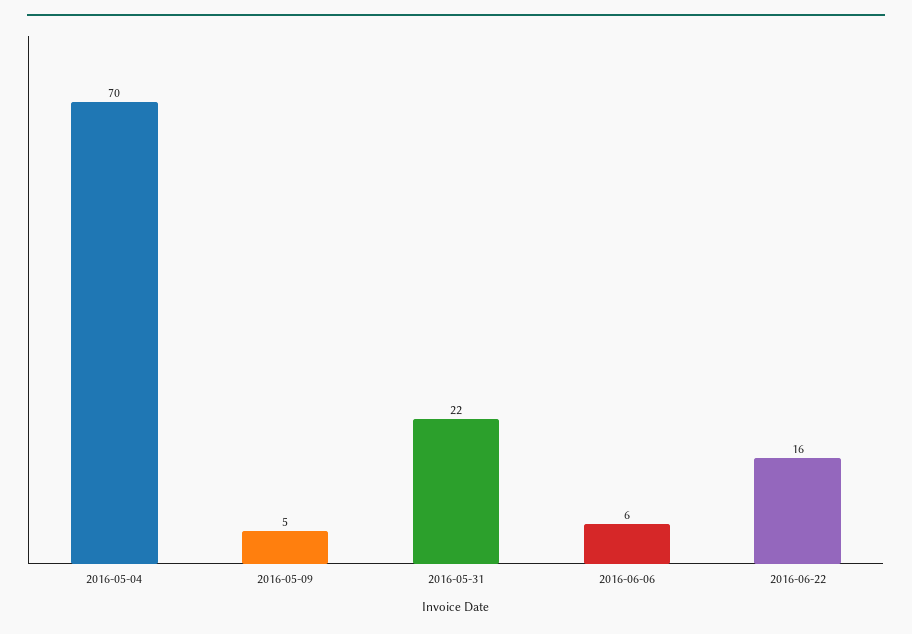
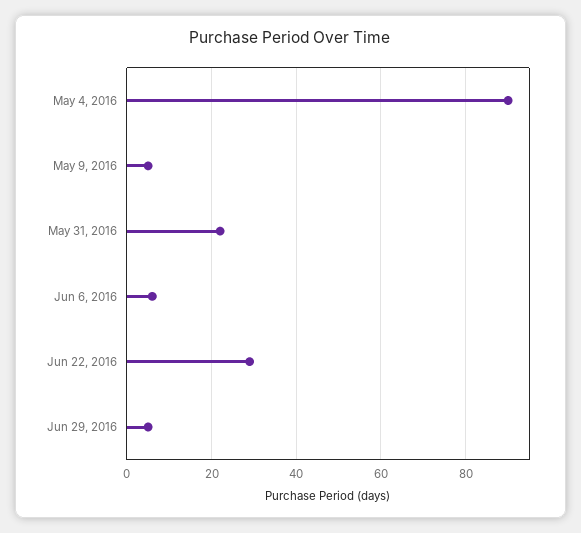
2016-05-04: 70 -> 90
2016-06-22: 16 -> 30
Jun 29, 2016: none -> 5

